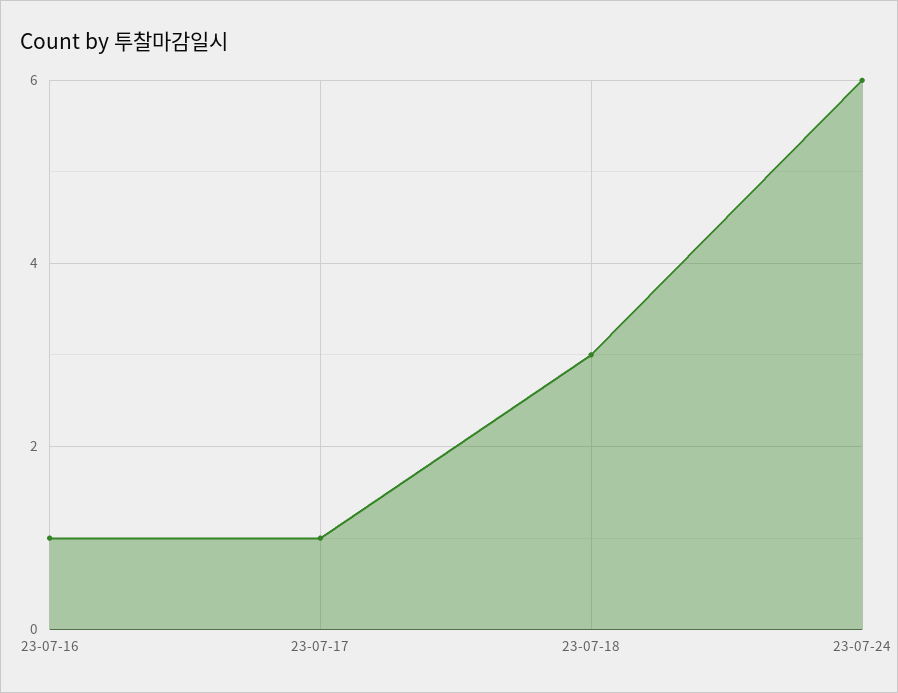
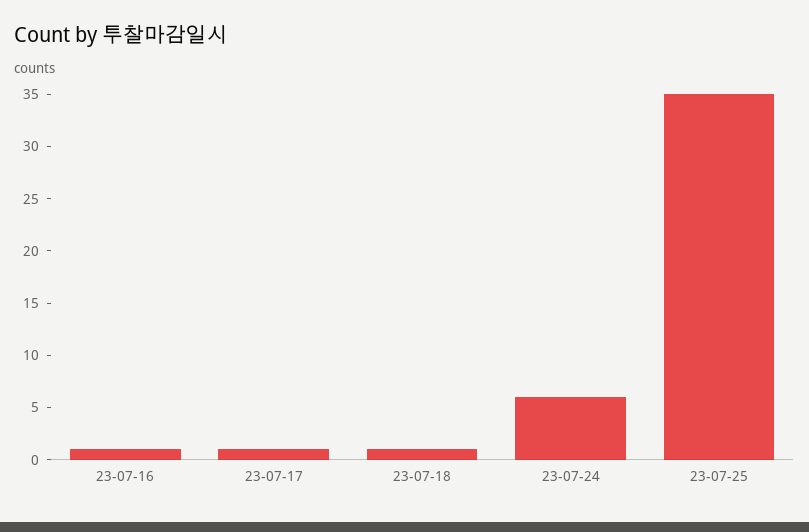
23-07-18: 3 -> 1
23-07-25: none -> 35

